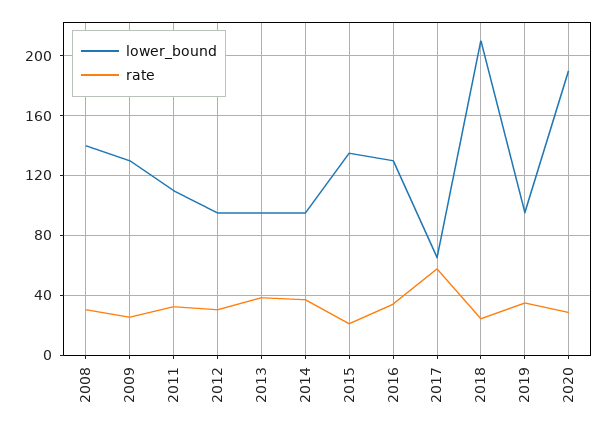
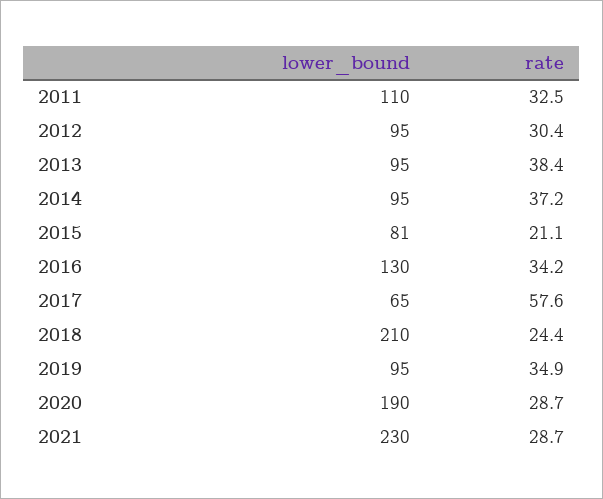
lower_bound, 2008: 140 -> none
rate, 2008: 30 -> none
lower_bound, 2009: 130 -> none
rate, 2009: 25 -> none
lower_bound, 2015: 135 -> 81
lower_bound, 2021: none -> 230
rate, 2021: none -> 28.7

